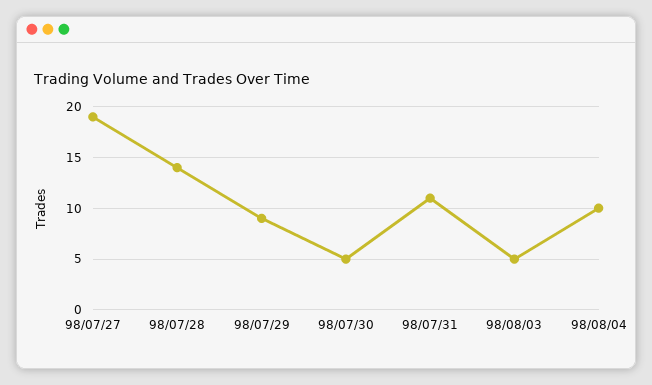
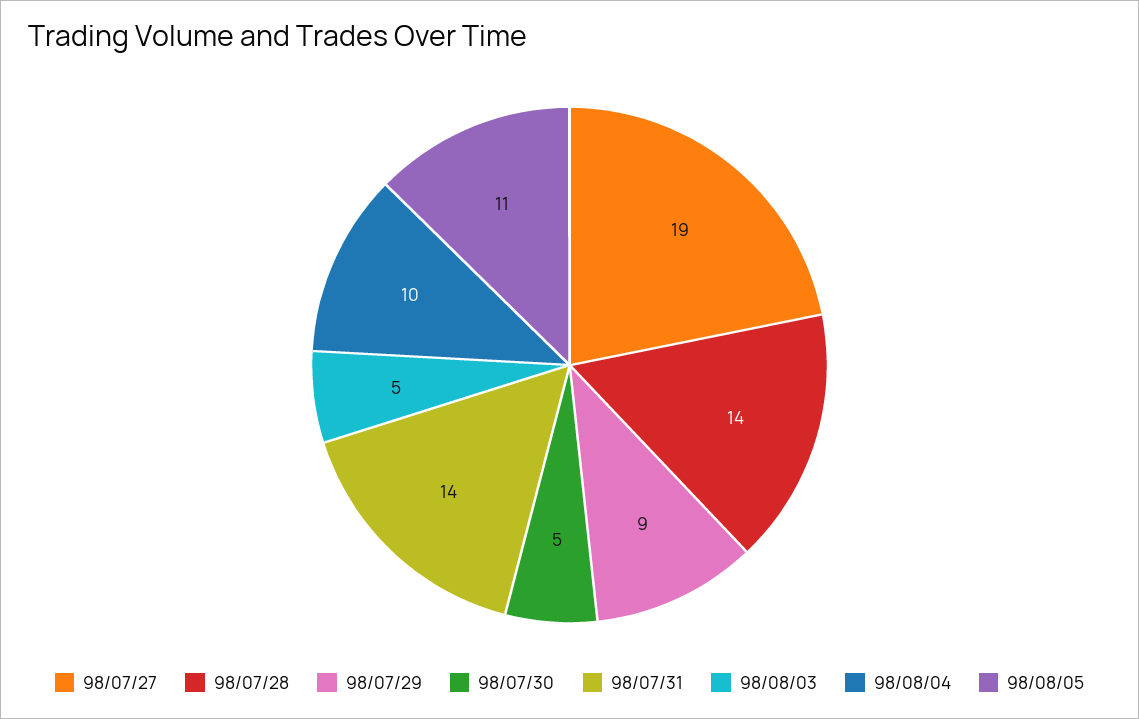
98/07/31: 11 -> 14
98/08/05: none -> 11

